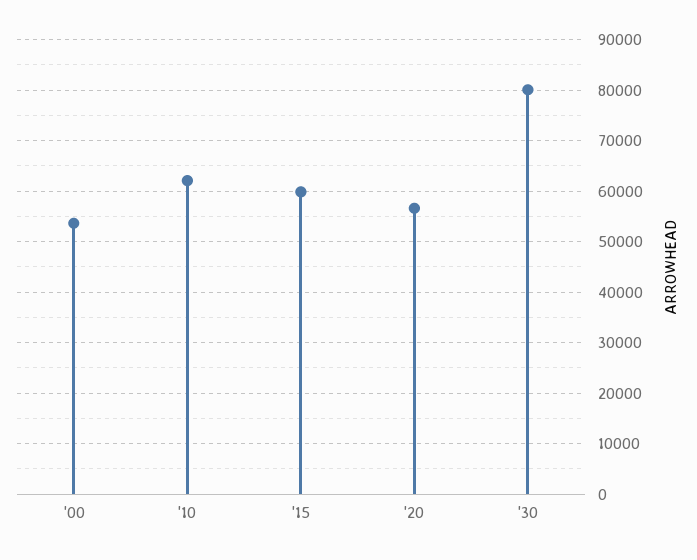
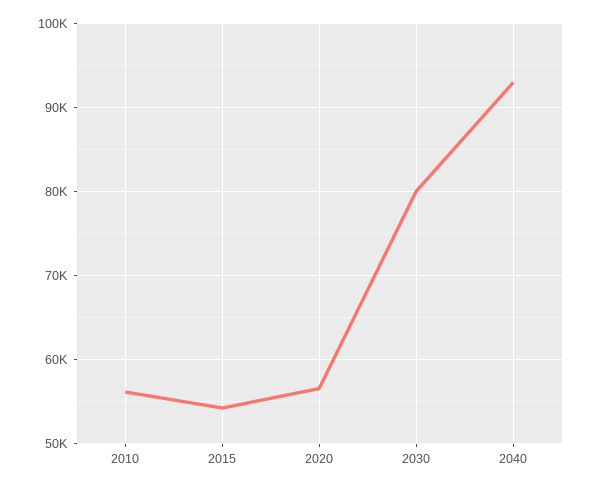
'00: 54000 -> none
'10: 62000 -> 56000
'15: 60000 -> 54000
2040: none -> 93000

